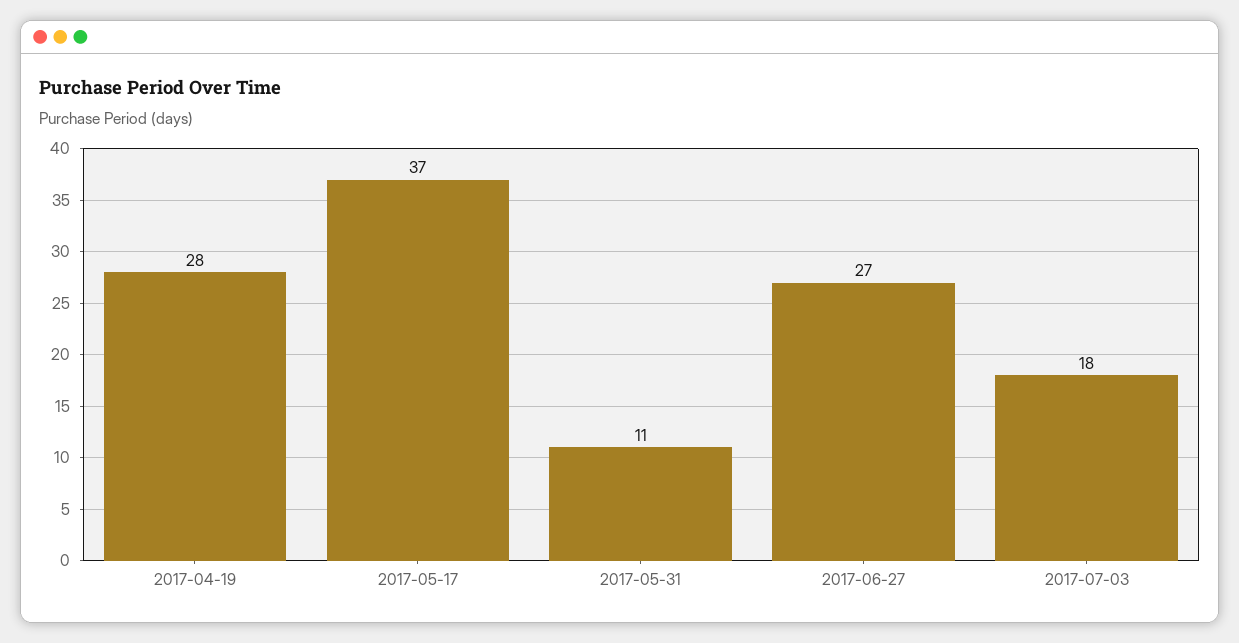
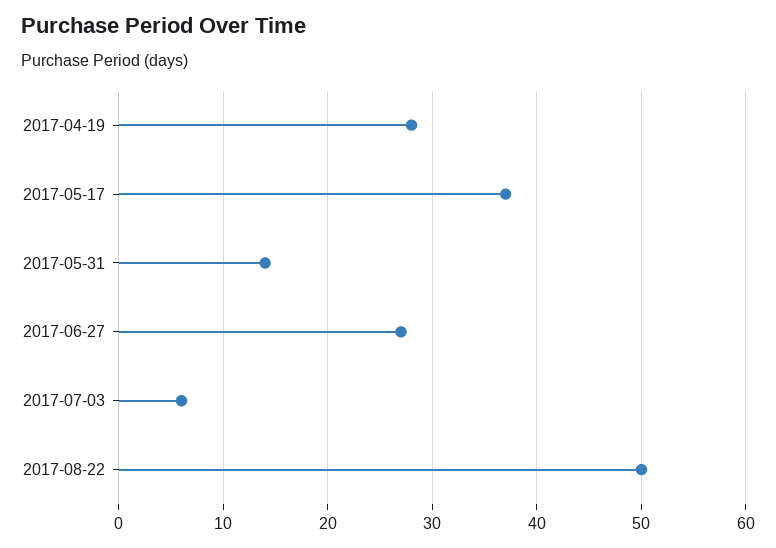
2017-05-31: 11 -> 14
2017-07-03: 18 -> 6
2017-08-22: none -> 50

